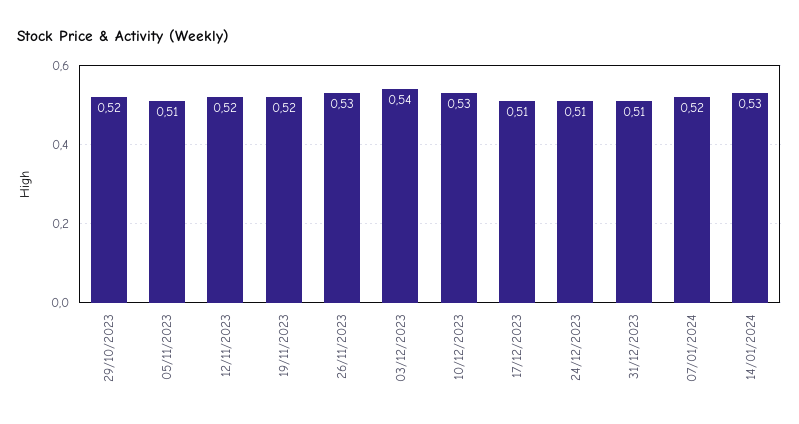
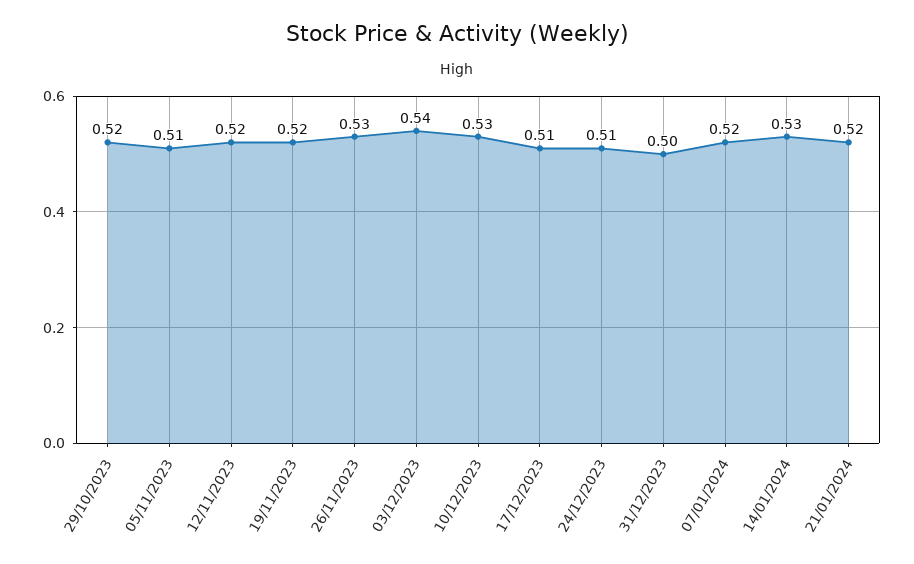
31/12/2023: 0.51 -> 0.5
21/01/2024: none -> 0.52

